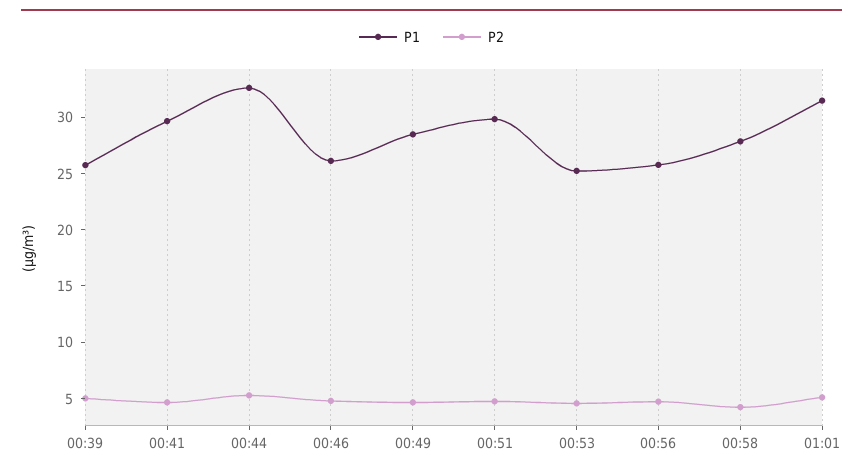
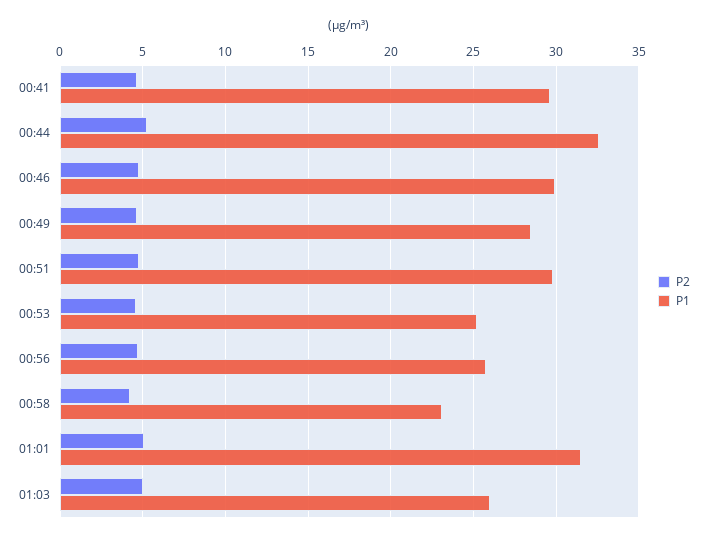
P1, 00:39: 26 -> none
P2, 00:39: 5 -> none
P1, 00:46: 26 -> 30
P1, 00:58: 28 -> 23
P2, 01:03: none -> 5
P1, 01:03: none -> 26

